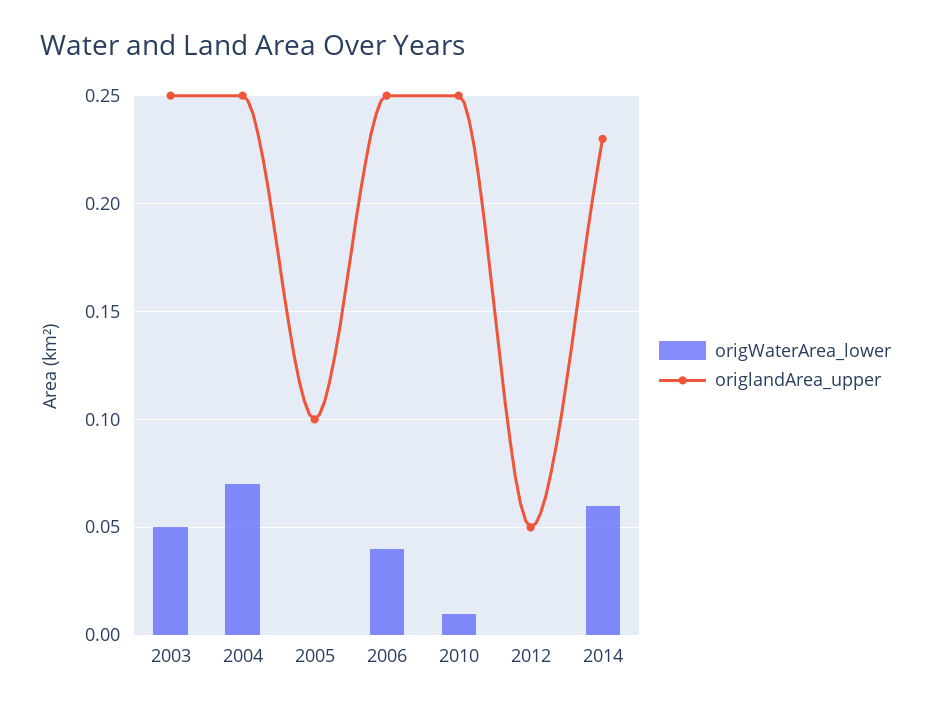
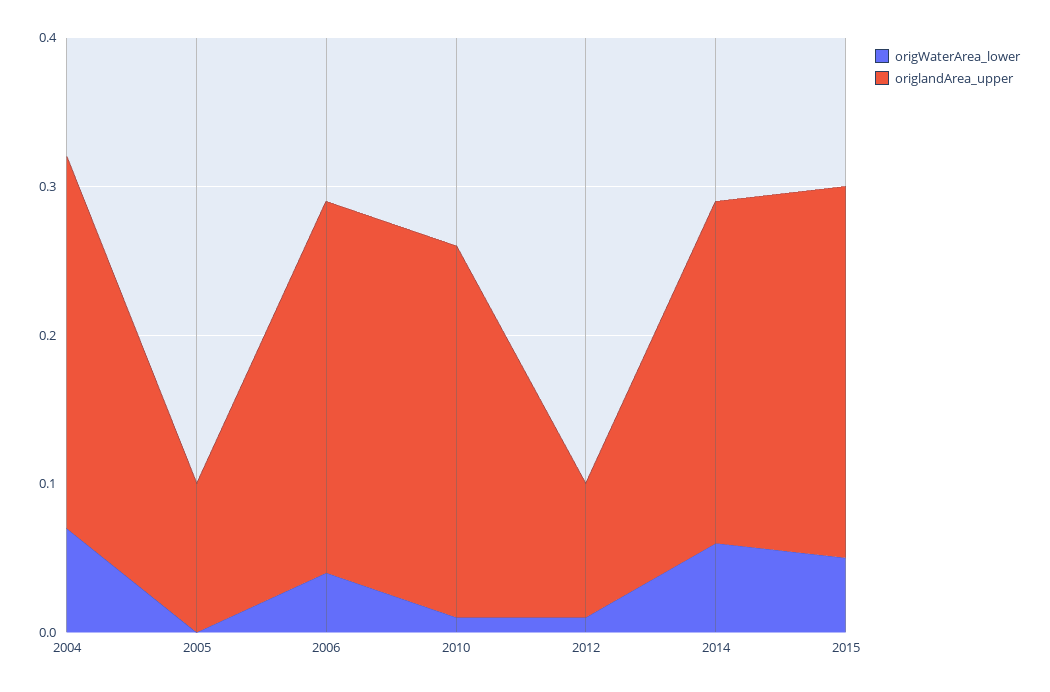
origWaterArea_lower, 2003: 0.05 -> none
origlandArea_upper, 2003: 0.25 -> none
origWaterArea_lower, 2012: 0 -> 0.01
origlandArea_upper, 2012: 0.05 -> 0.09
origWaterArea_lower, 2015: none -> 0.05
origlandArea_upper, 2015: none -> 0.25

